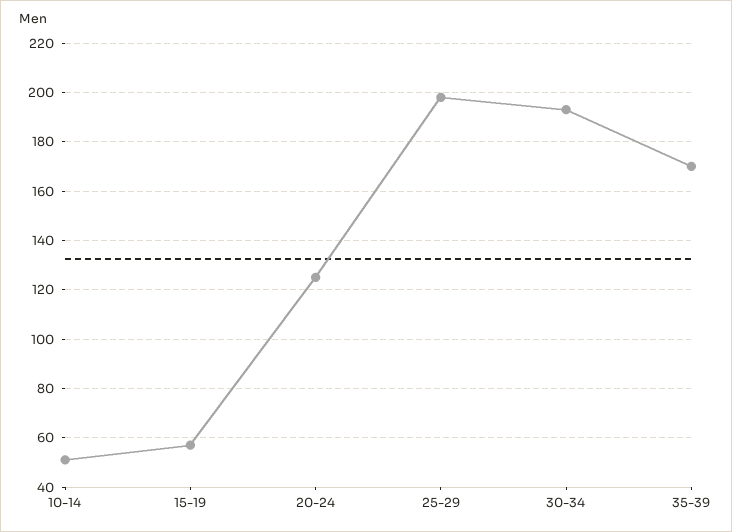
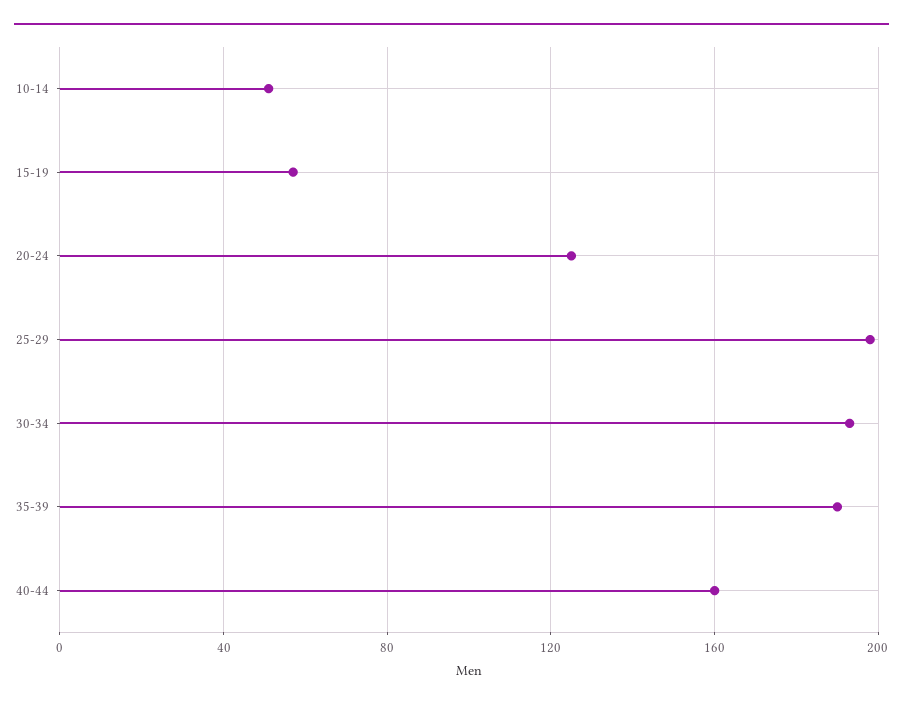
35-39: 170 -> 190
40-44: none -> 160

